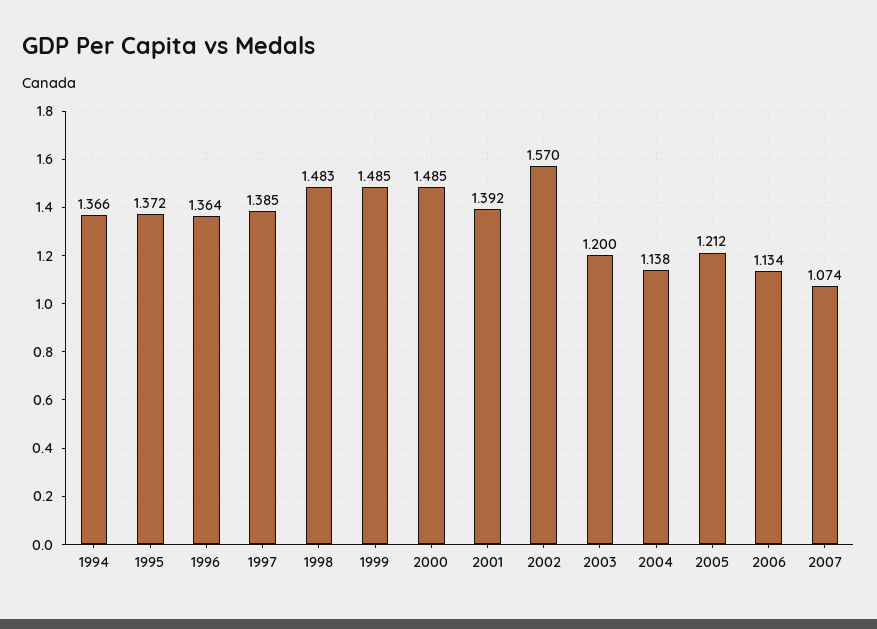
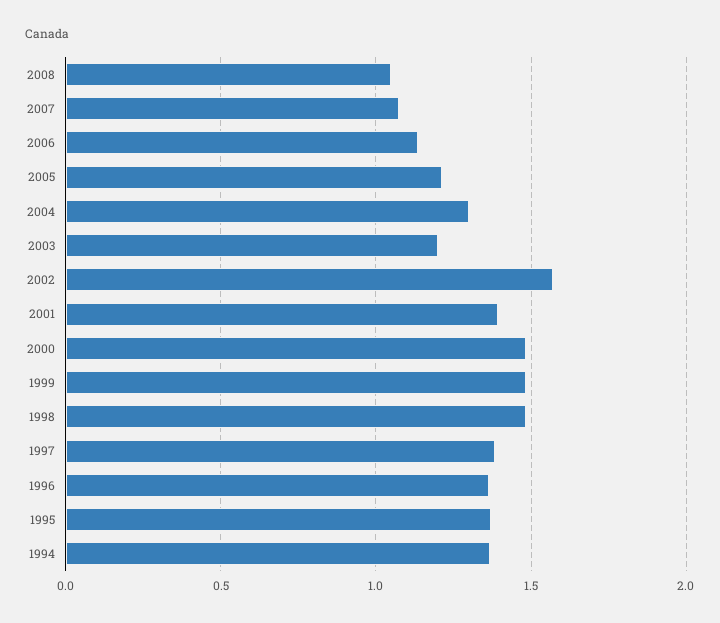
2004: 1.138 -> 1.3
2008: none -> 1.05

